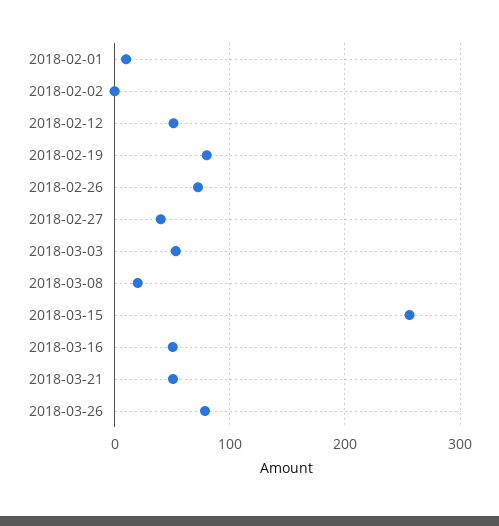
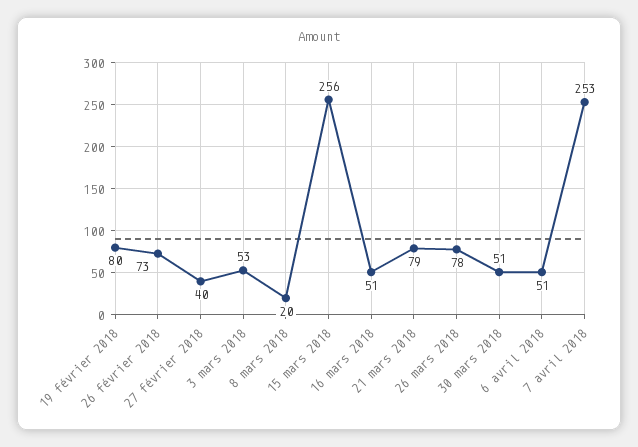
2018-02-01: 10 -> none
2018-02-02: 0 -> none
2018-02-12: 50 -> none
2018-03-21: 50 -> 79
30 mars 2018: none -> 51
6 avril 2018: none -> 51
7 avril 2018: none -> 253

